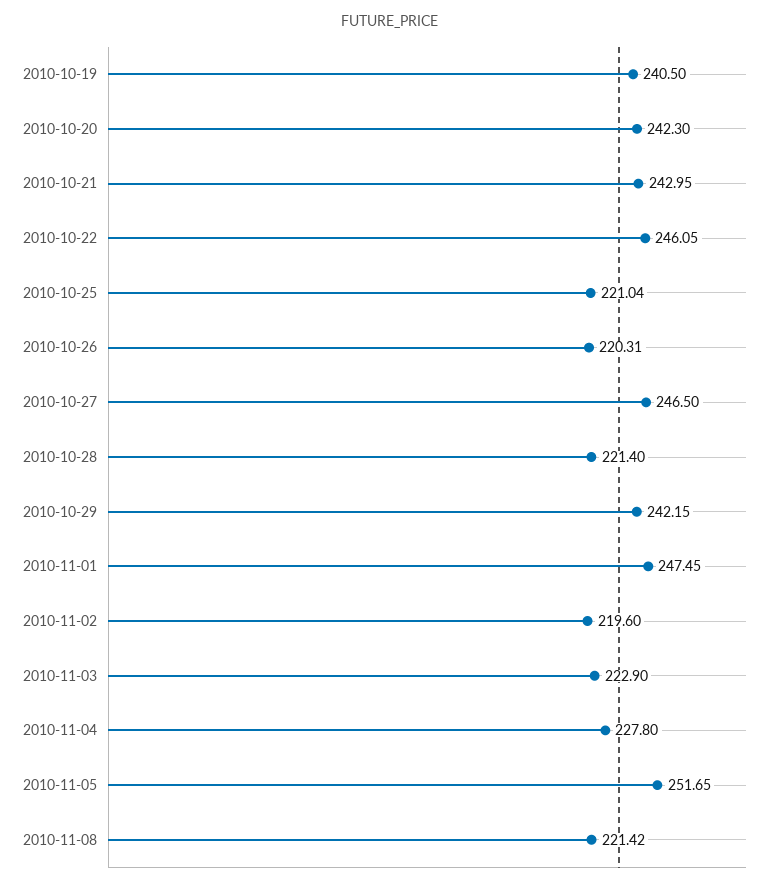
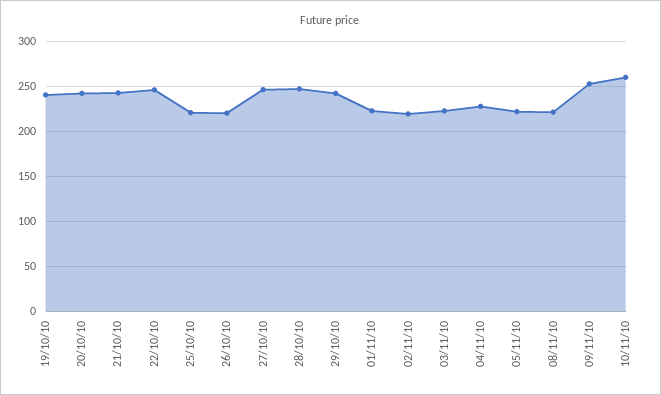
2010-10-28: 221.4 -> 250
2010-11-01: 247.45 -> 220
2010-11-05: 251.65 -> 220
09/11/10: none -> 250
10/11/10: none -> 260

